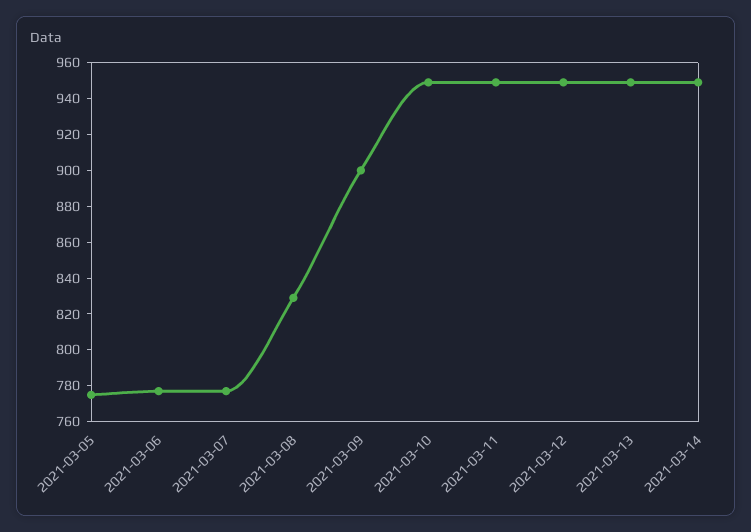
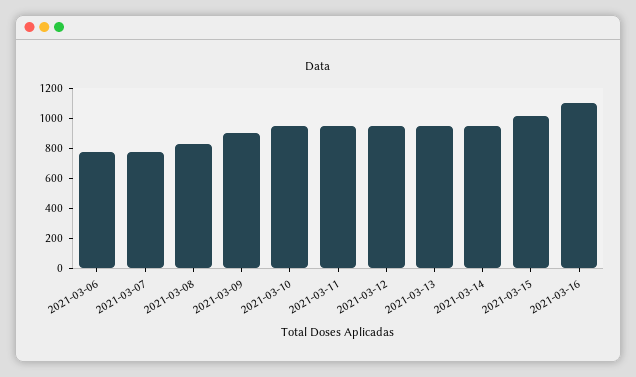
2021-03-05: 775 -> none
2021-03-15: none -> 1000
2021-03-16: none -> 1100

